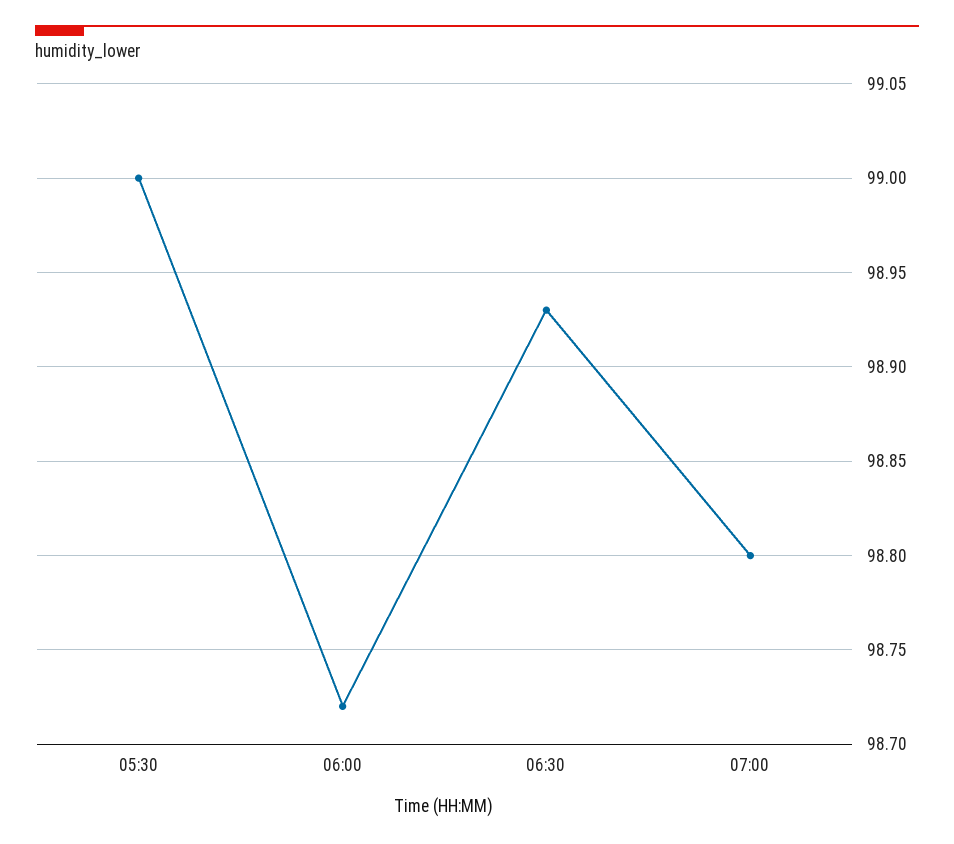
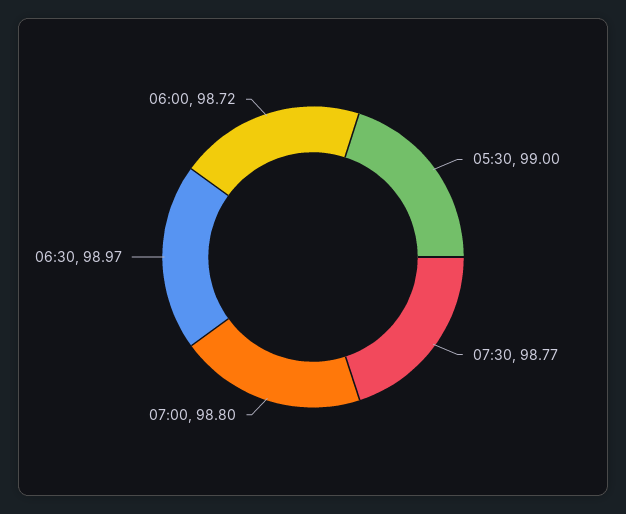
06:30: 98.93 -> 98.97
07:30: none -> 98.77

